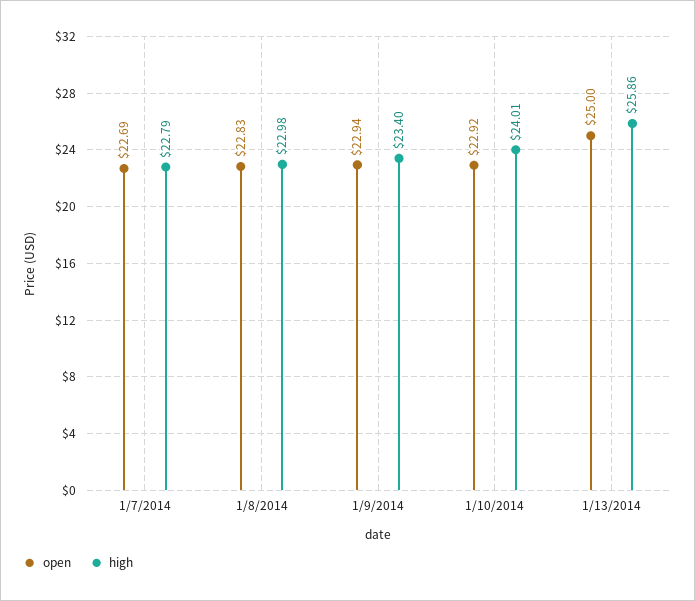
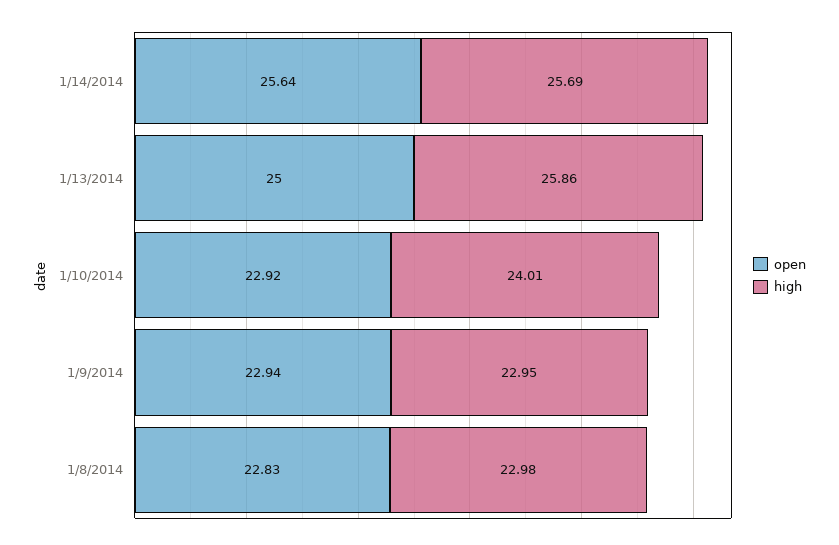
open, 1/7/2014: 22.69 -> none
high, 1/7/2014: 22.79 -> none
high, 1/9/2014: 23.4 -> 22.95
open, 1/14/2014: none -> 25.64
high, 1/14/2014: none -> 25.69

